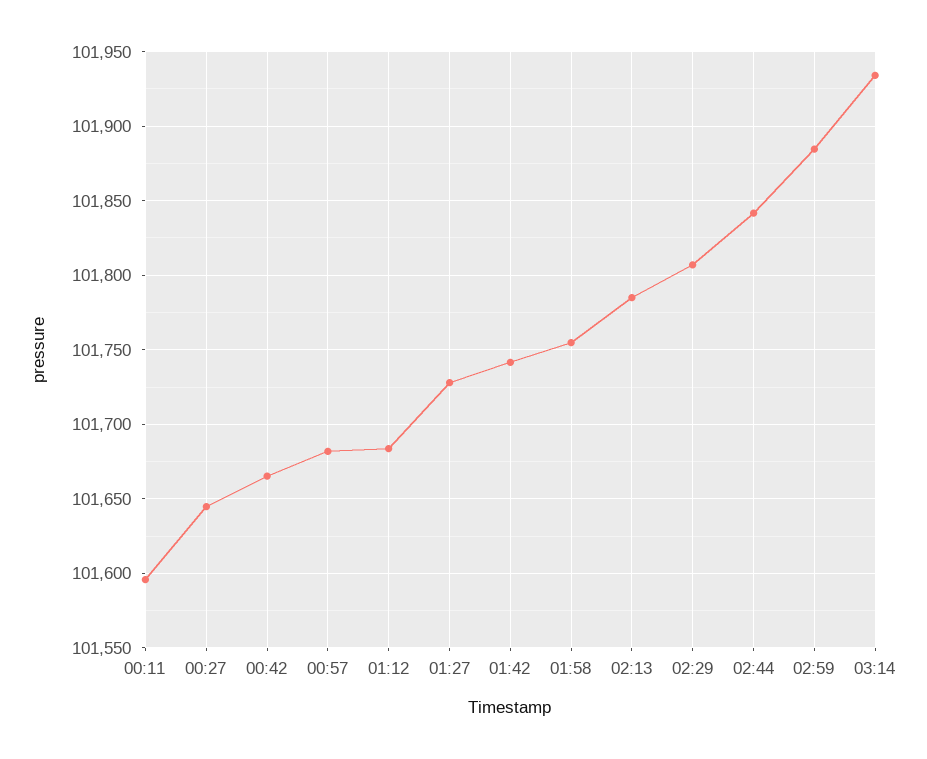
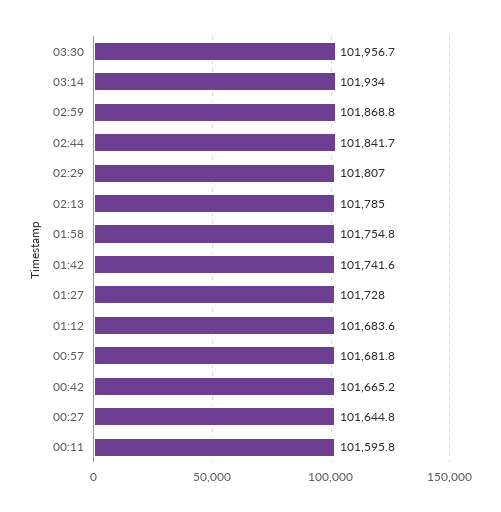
02:59: 101885 -> 101868.8
03:30: none -> 101956.7

